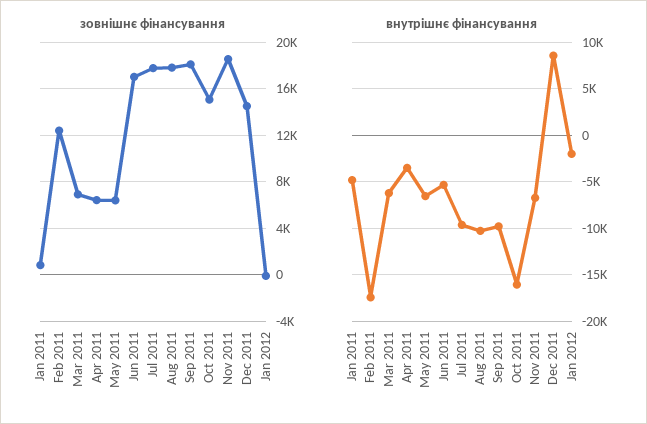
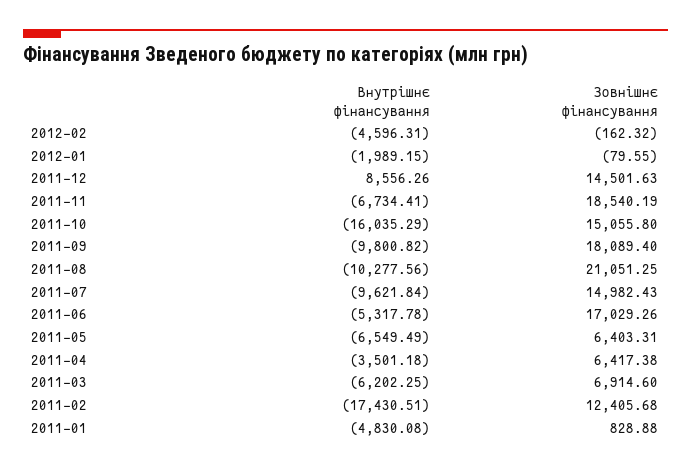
зовнішнє фінансування, Jul 2011: 18000 -> 14982.43
зовнішнє фінансування, Aug 2011: 18000 -> 21051.25
внутрішнє фінансування, 2012-02: none -> -4596.31
зовнішнє фінансування, 2012-02: none -> -162.32

